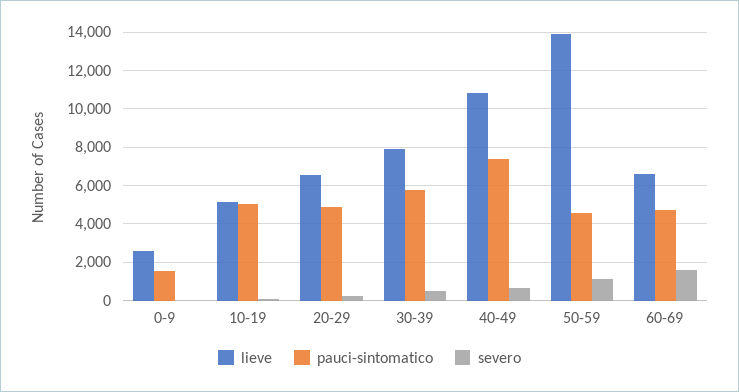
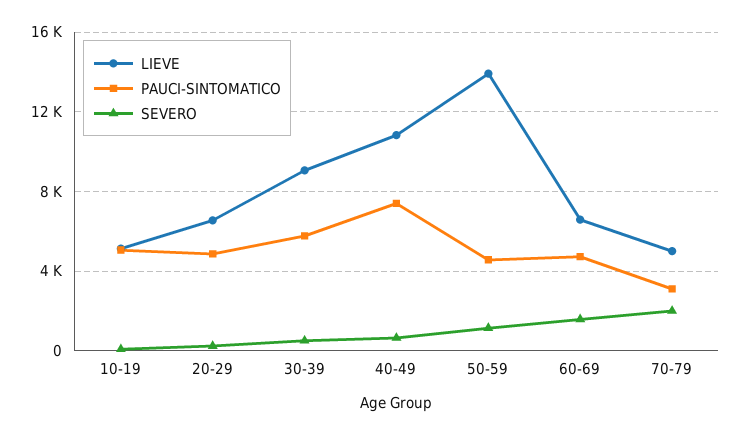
lieve, 0-9: 2500 -> none
pauci-sintomatico, 0-9: 1500 -> none
severo, 0-9: 0 -> none
lieve, 30-39: 8000 -> 9000
lieve, 70-79: none -> 5000
pauci-sintomatico, 70-79: none -> 3000
severo, 70-79: none -> 2000

